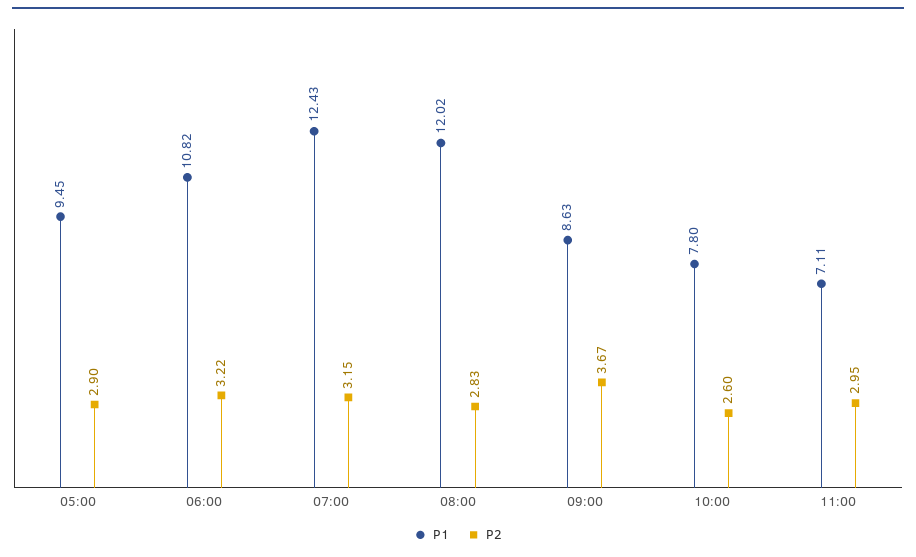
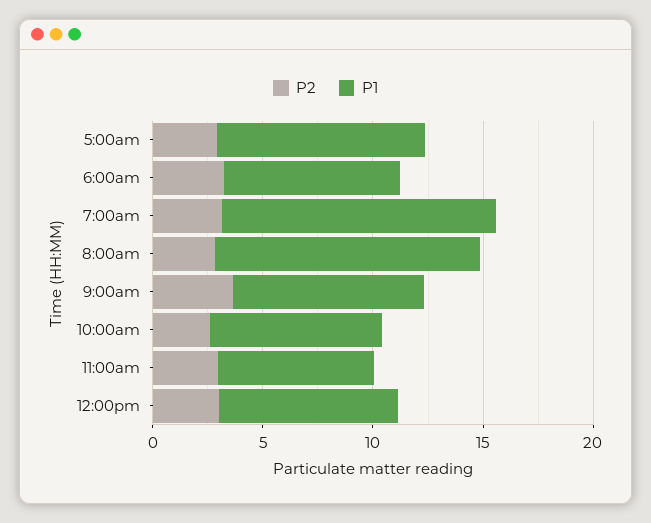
P1, 06:00: 10.82 -> 8
P2, 12:00pm: none -> 3
P1, 12:00pm: none -> 8

